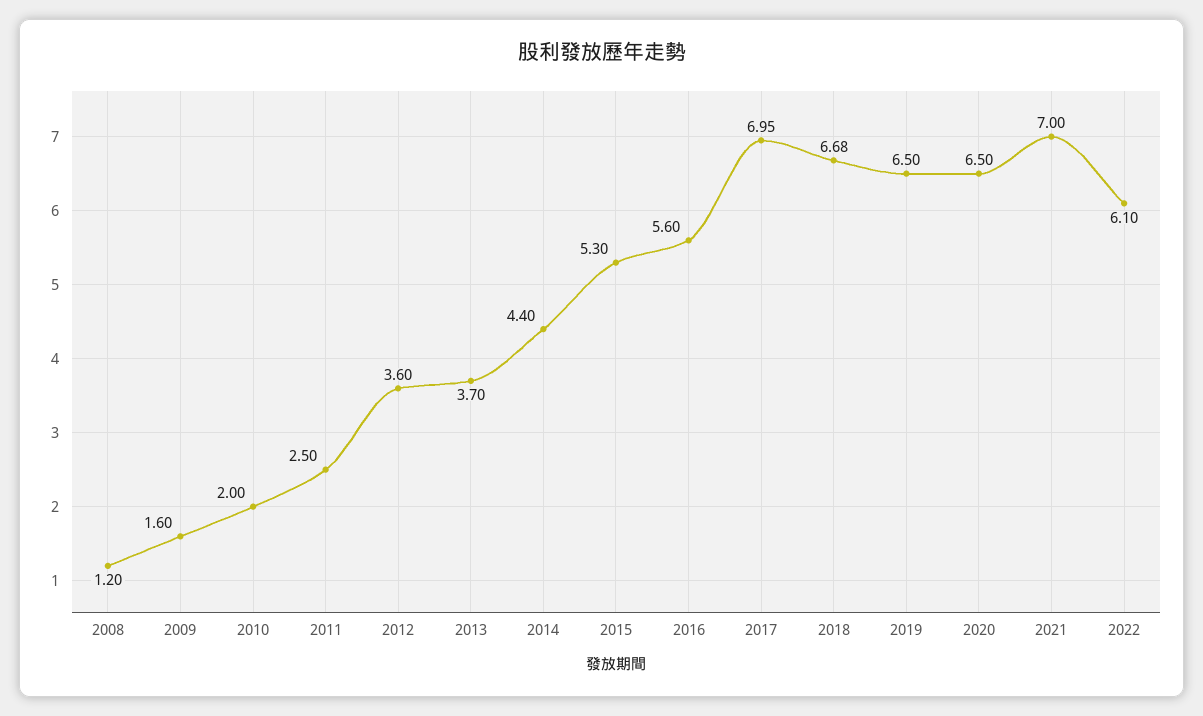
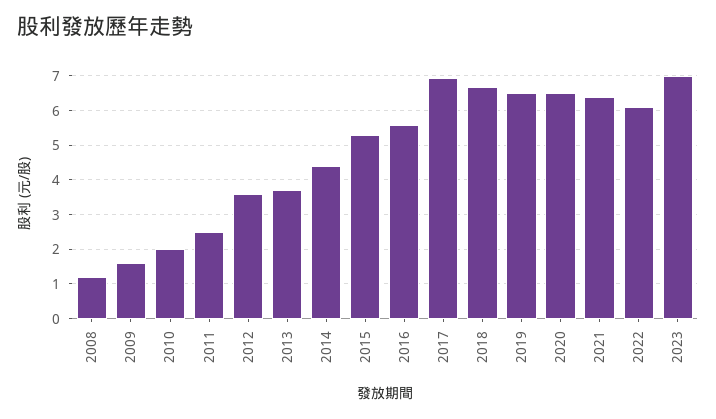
2021: 7 -> 6.4
2023: none -> 7

